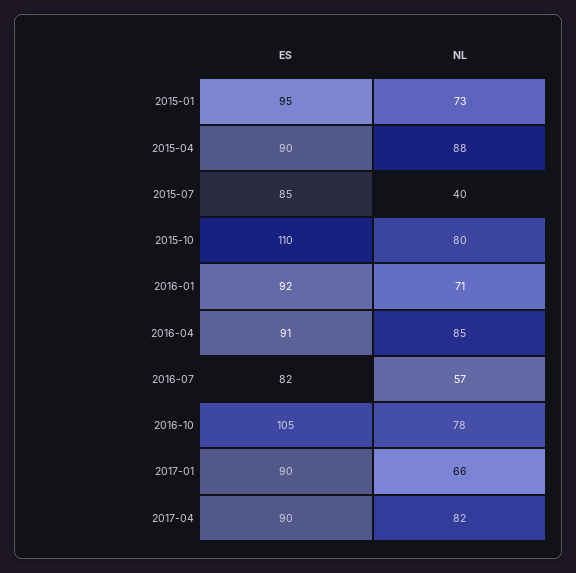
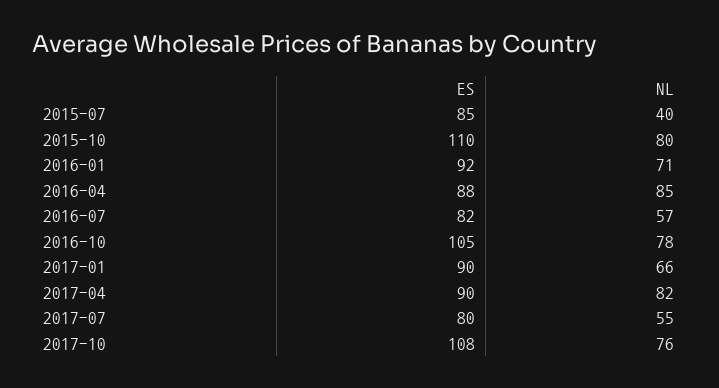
ES, 2015-01: 95 -> none
NL, 2015-01: 73 -> none
ES, 2015-04: 90 -> none
NL, 2015-04: 88 -> none
ES, 2016-04: 91 -> 88
ES, 2017-07: none -> 80
NL, 2017-07: none -> 55
ES, 2017-10: none -> 108
NL, 2017-10: none -> 76

